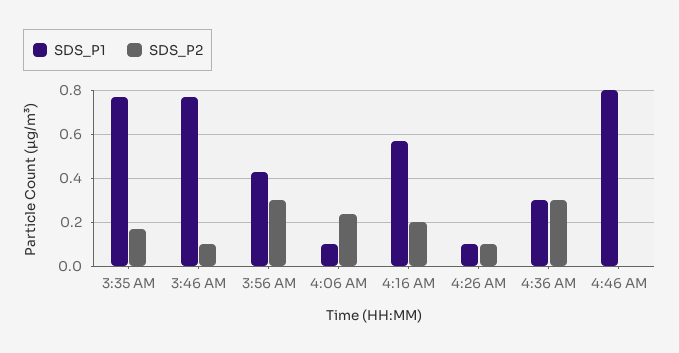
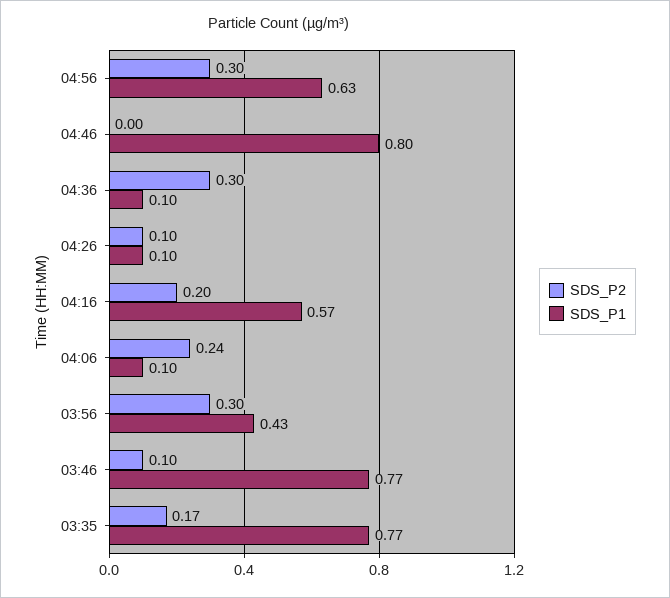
SDS_P1, 4:36 AM: 0.3 -> 0.1
SDS_P2, 04:56: none -> 0.3
SDS_P1, 04:56: none -> 0.63

